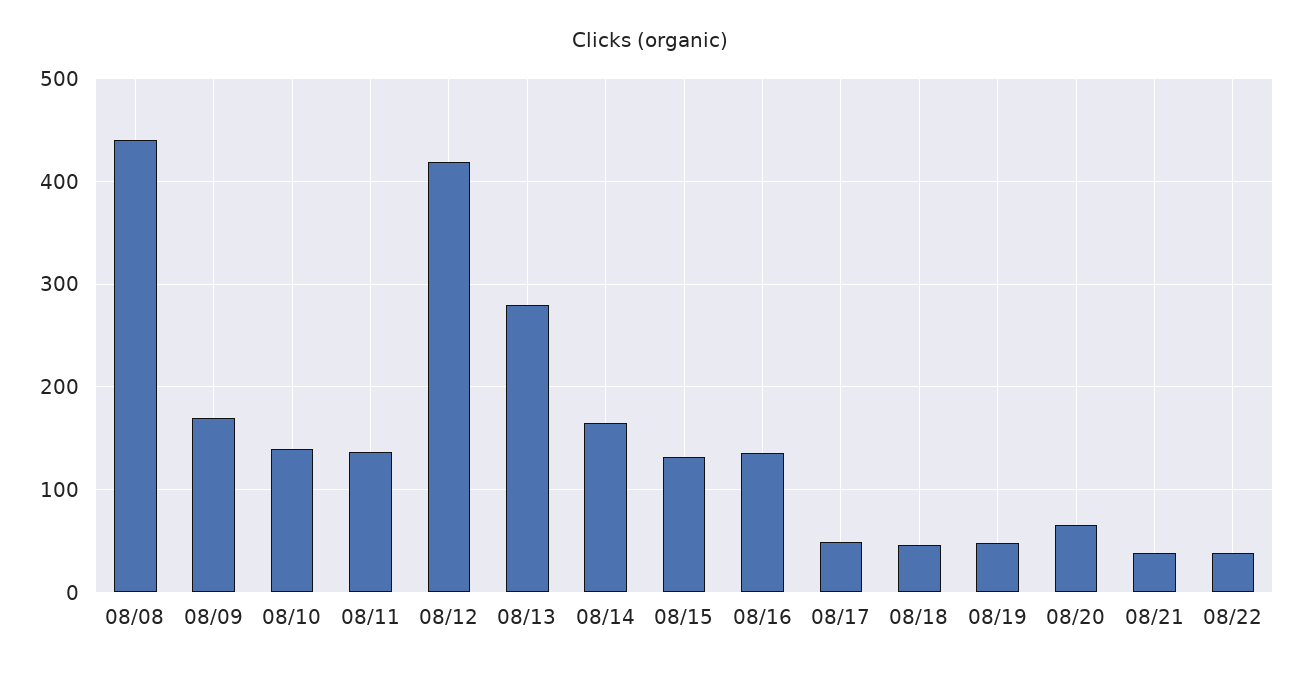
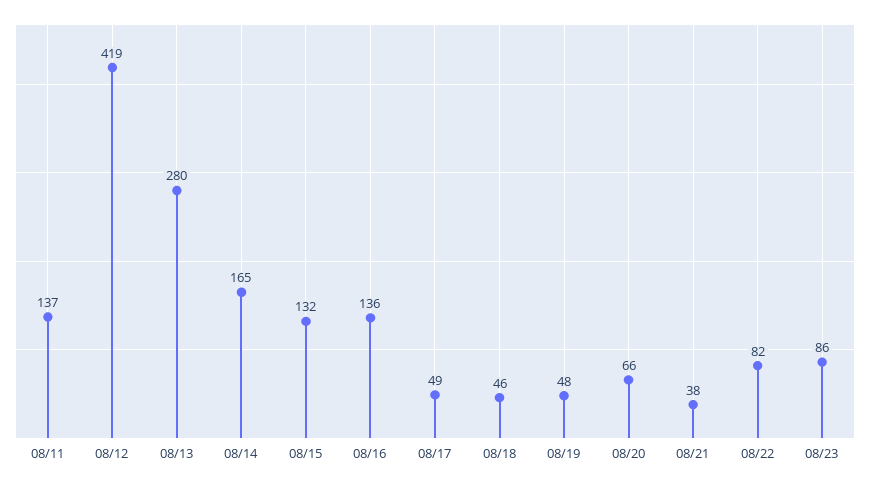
08/08: 440 -> none
08/09: 170 -> none
08/10: 140 -> none
08/22: 40 -> 82
08/23: none -> 86

